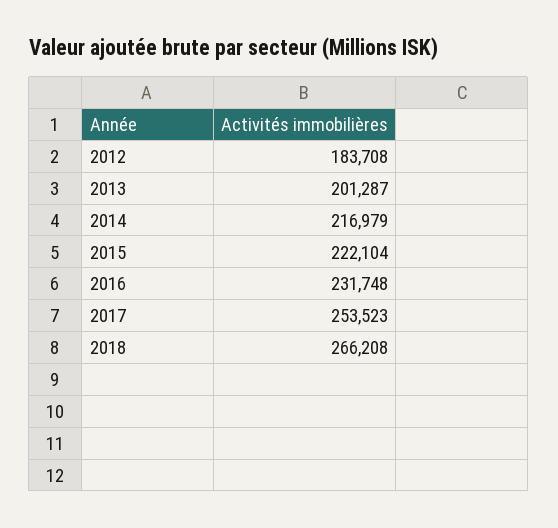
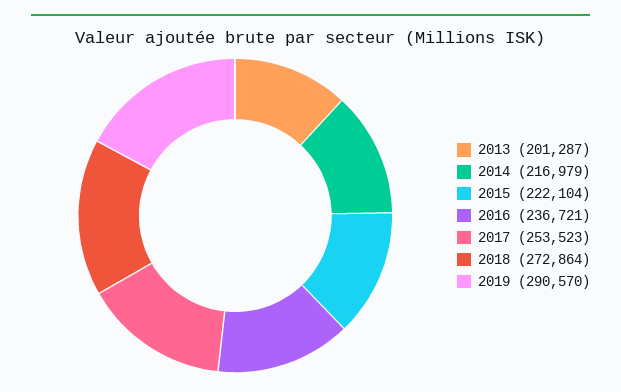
2012: 183708 -> none
2016: 231748 -> 236721
2018: 266208 -> 272864
2019: none -> 290570

